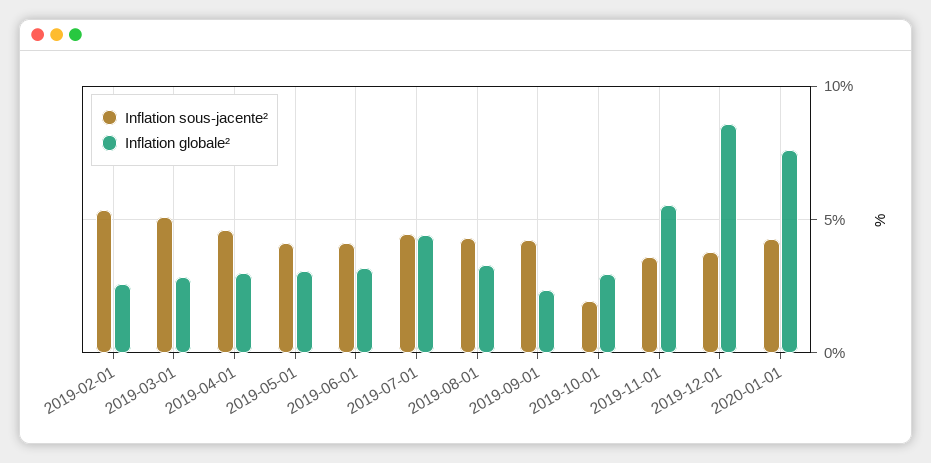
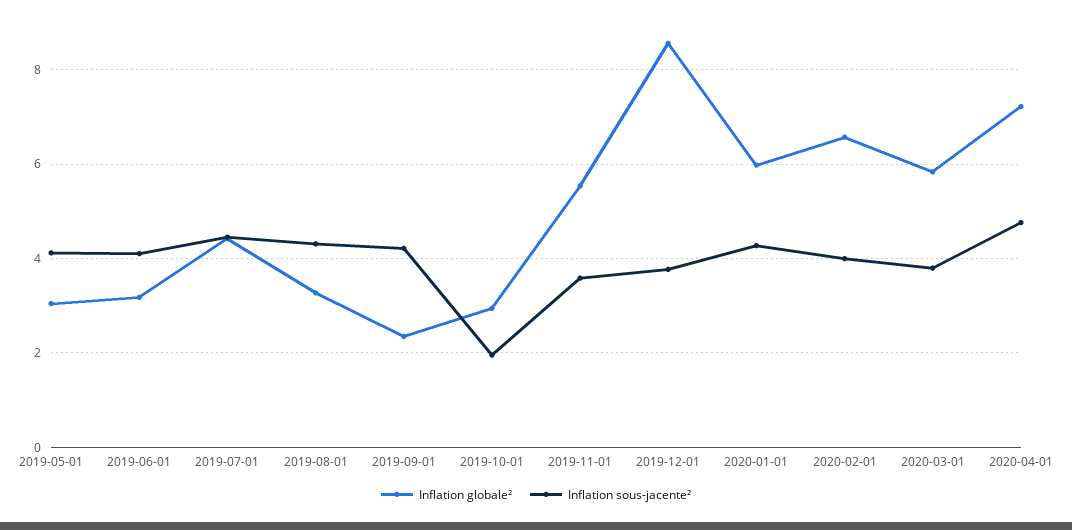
Inflation sous-jacente², 2019-02-01: 5.5 -> none
Inflation globale², 2019-02-01: 2.5 -> none
Inflation sous-jacente², 2019-03-01: 5 -> none
Inflation globale², 2019-03-01: 3 -> none
Inflation sous-jacente², 2019-04-01: 4.5 -> none
Inflation globale², 2019-04-01: 3 -> none
Inflation globale², 2020-01-01: 7.5 -> 6
Inflation globale², 2020-02-01: none -> 6.6
Inflation sous-jacente², 2020-02-01: none -> 4
Inflation globale², 2020-03-01: none -> 5.8
Inflation sous-jacente², 2020-03-01: none -> 3.8
Inflation globale², 2020-04-01: none -> 7.2
Inflation sous-jacente², 2020-04-01: none -> 4.8

